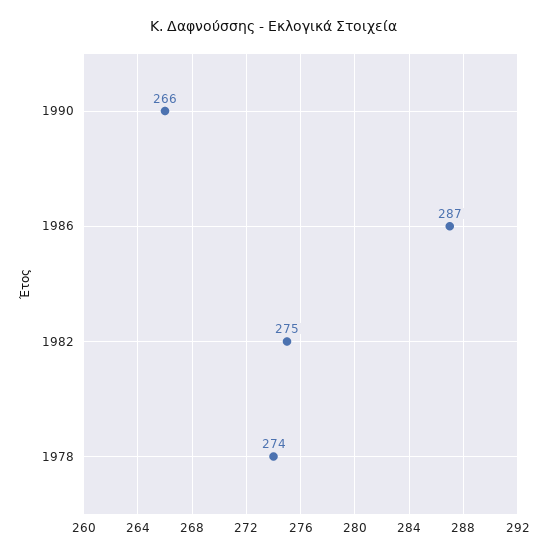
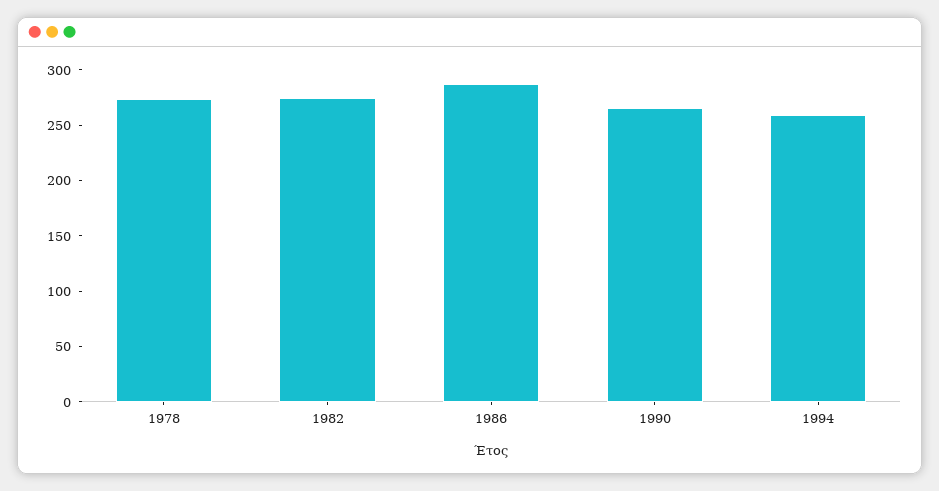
1994: none -> 260

